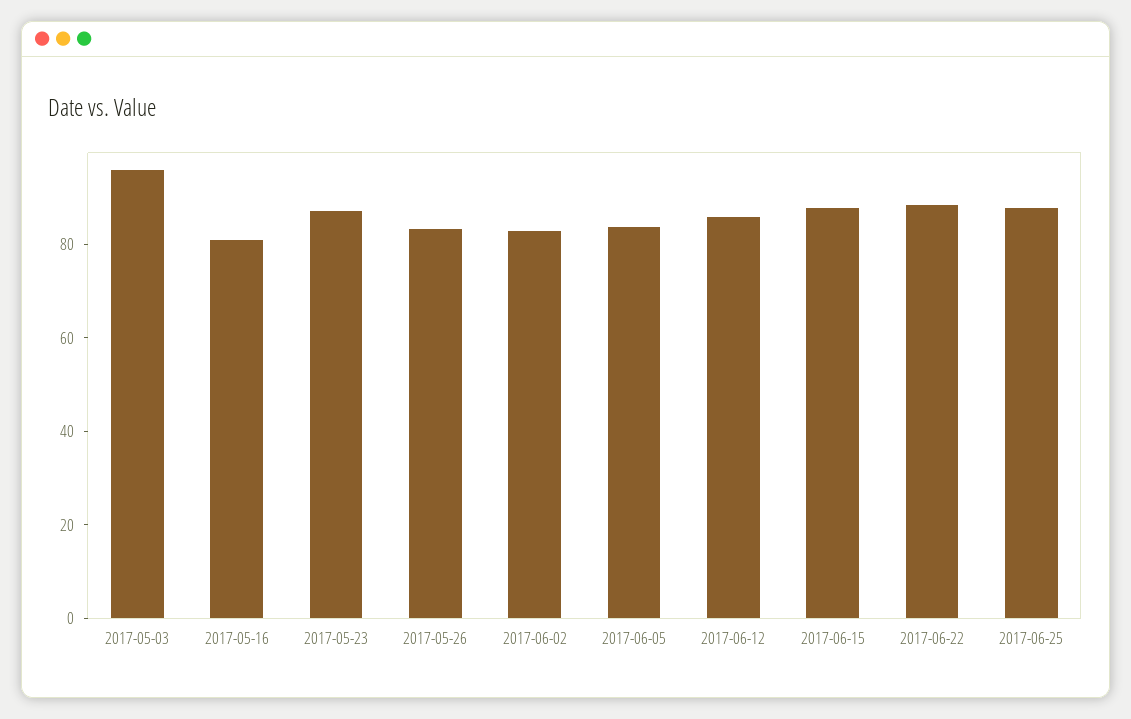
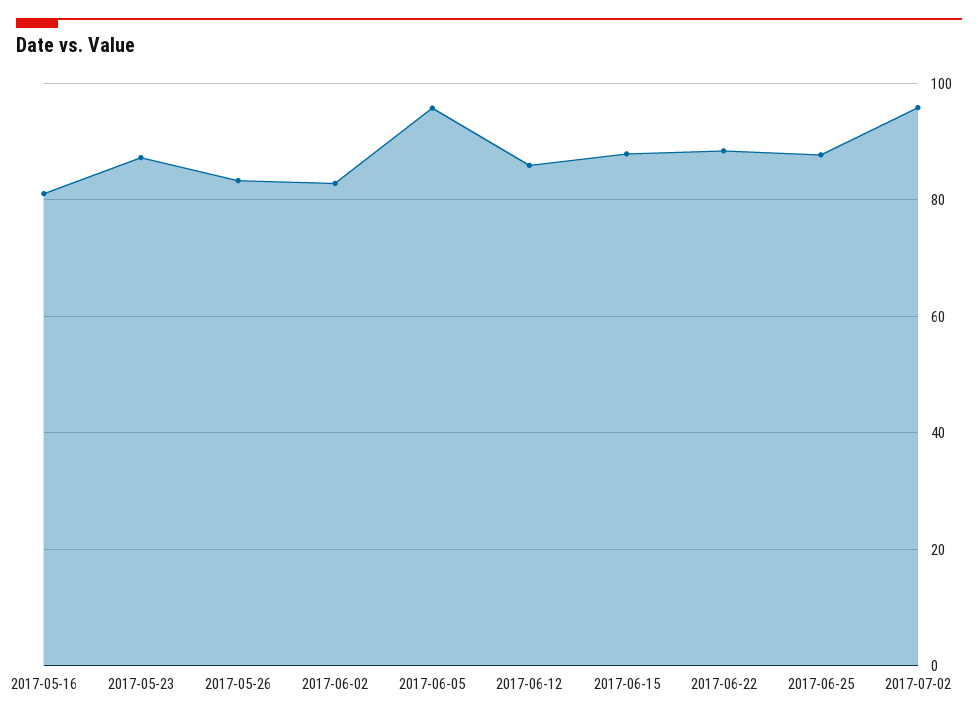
2017-05-03: 95 -> none
2017-06-05: 85 -> 96
2017-07-02: none -> 96

